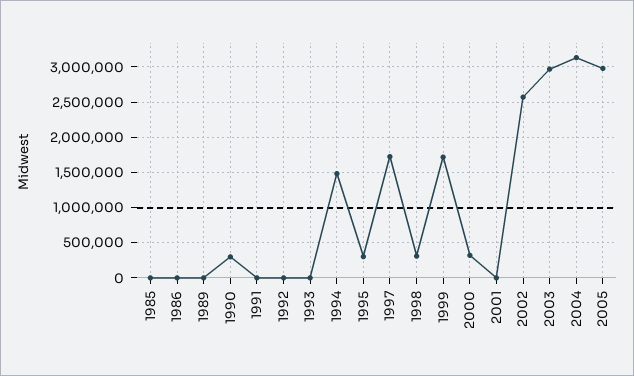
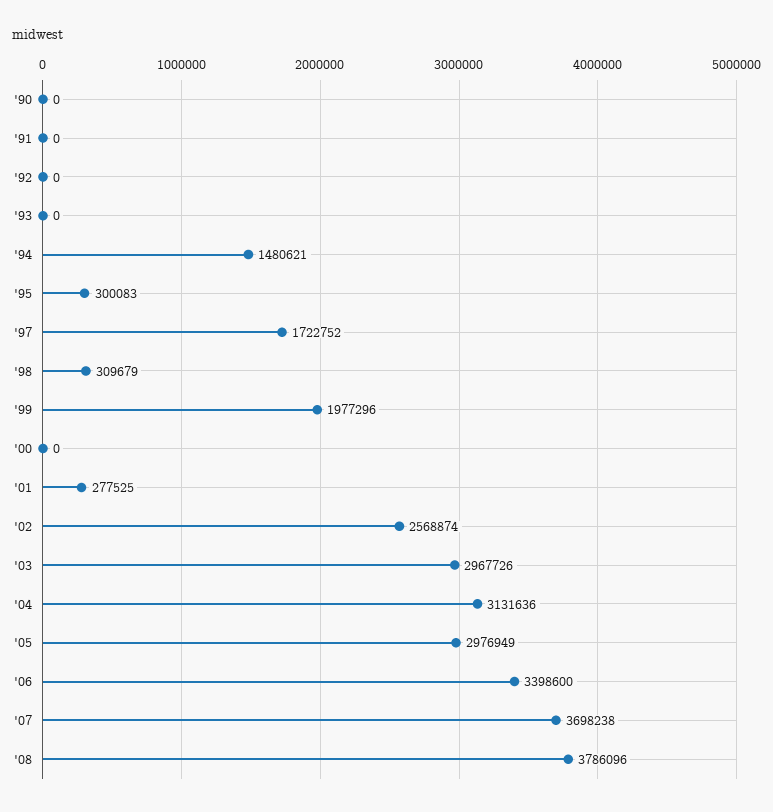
1985: 0 -> none
1986: 0 -> none
1989: 0 -> none
1990: 300000 -> 0
1999: 1700000 -> 1977296
2000: 300000 -> 0
2001: 0 -> 277525
'06: none -> 3398600
'07: none -> 3698238
'08: none -> 3786096

